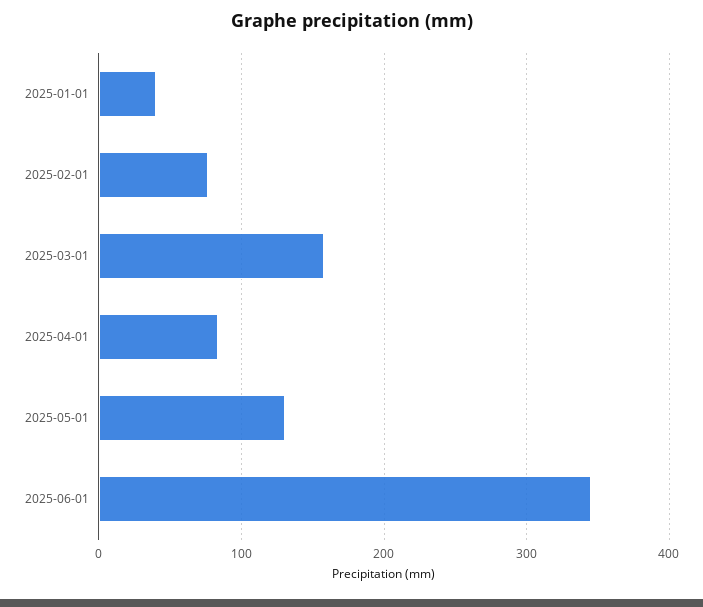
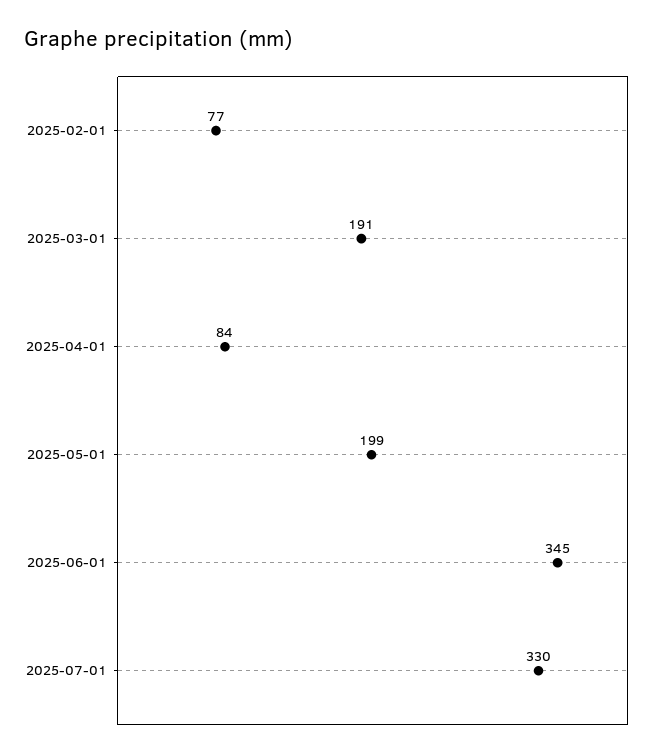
2025-01-01: 40 -> none
2025-03-01: 160 -> 191
2025-05-01: 130 -> 199
2025-07-01: none -> 330

